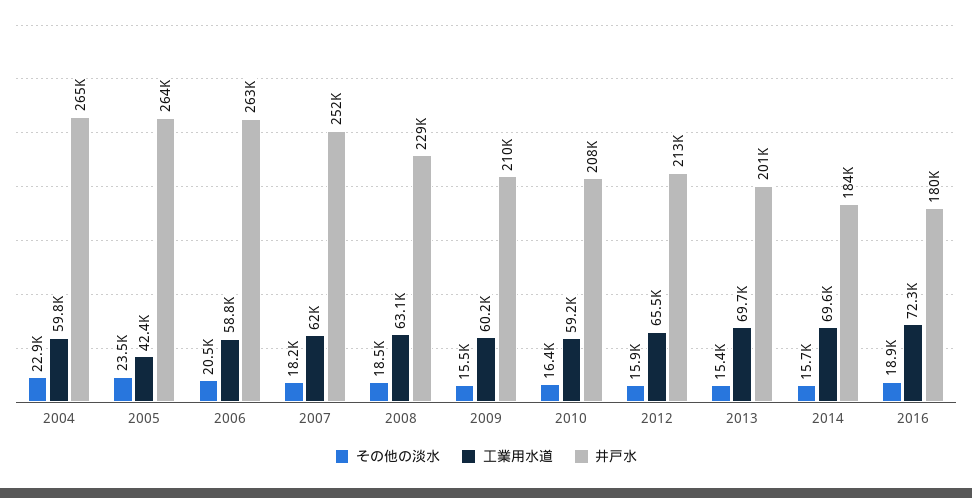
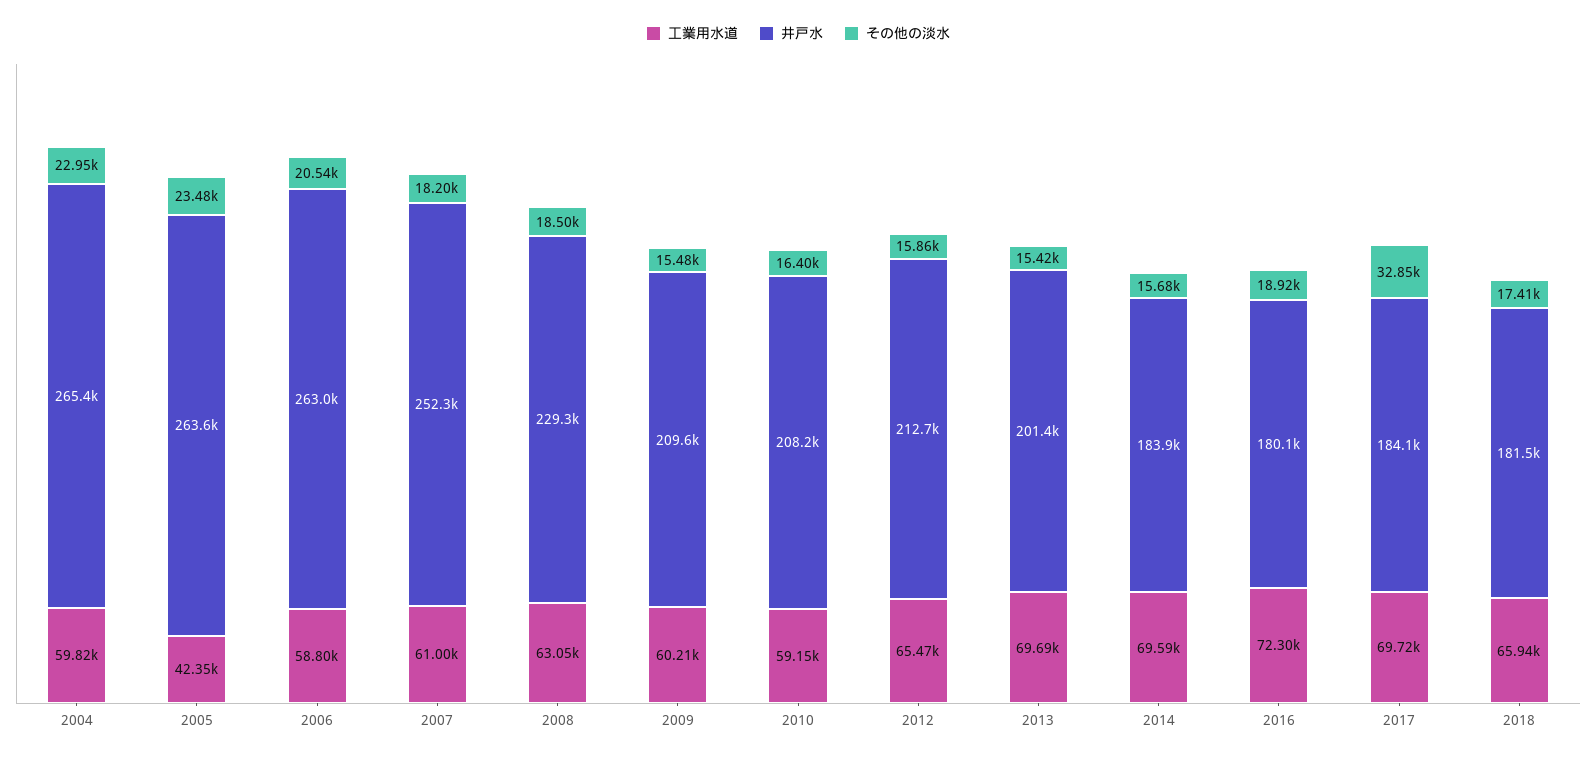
工業用水道, 2007: 62000 -> 61000
工業用水道, 2017: none -> 69720
井戸水, 2017: none -> 184100
その他の淡水, 2017: none -> 32850
工業用水道, 2018: none -> 65940
井戸水, 2018: none -> 181500
その他の淡水, 2018: none -> 17410

